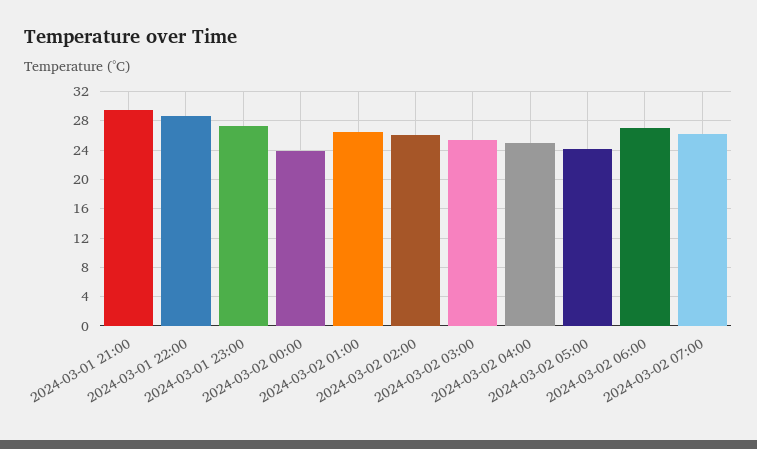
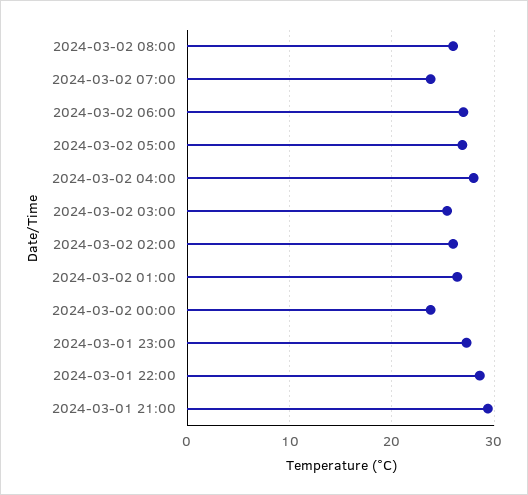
2024-03-02 04:00: 25 -> 28
2024-03-02 05:00: 24 -> 27
2024-03-02 07:00: 26 -> 24
2024-03-02 08:00: none -> 26

